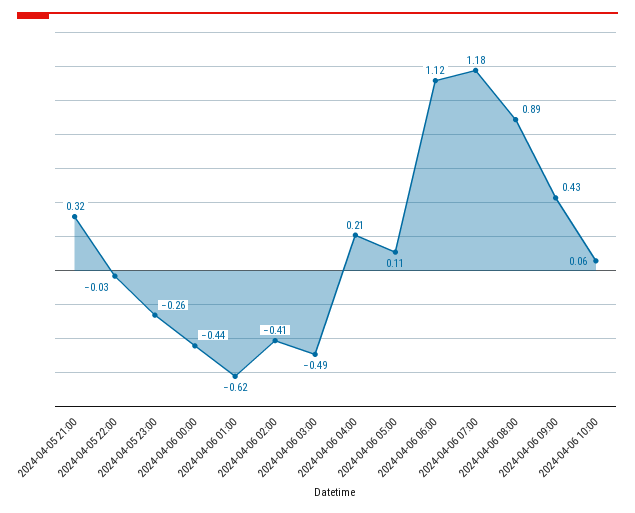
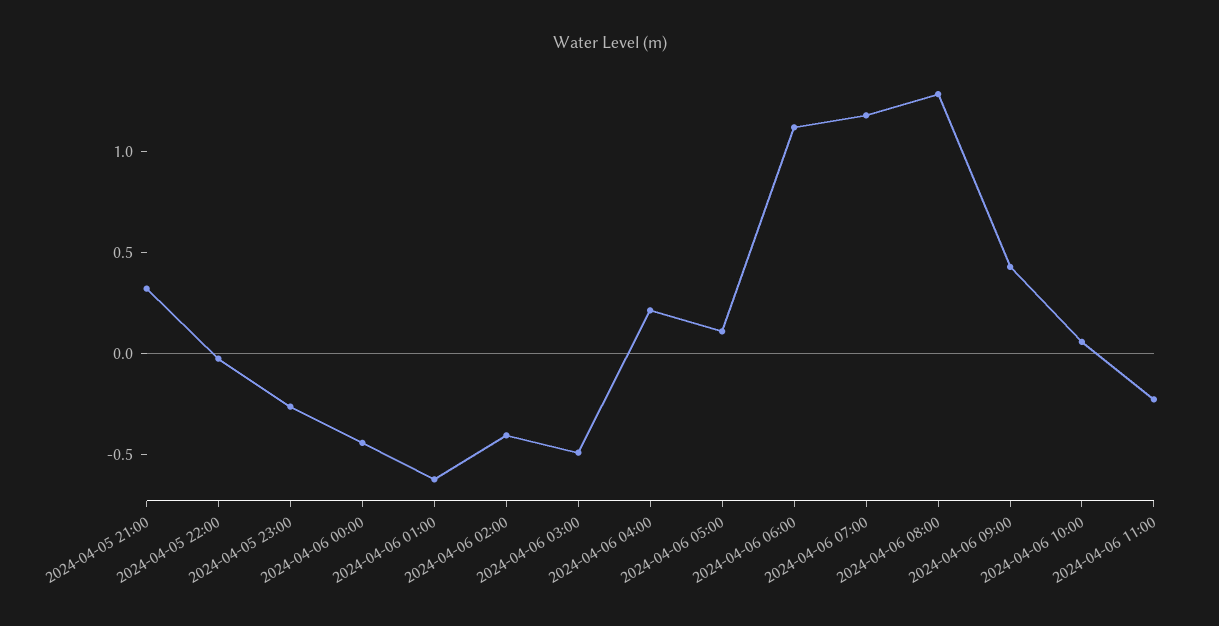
2024-04-06 08:00: 0.89 -> 1.3
2024-04-06 11:00: none -> -0.2

